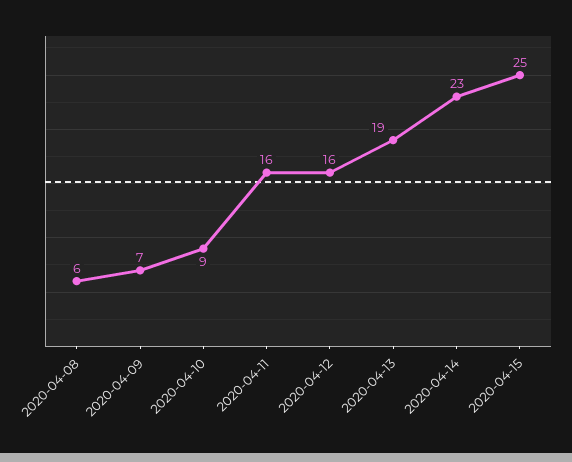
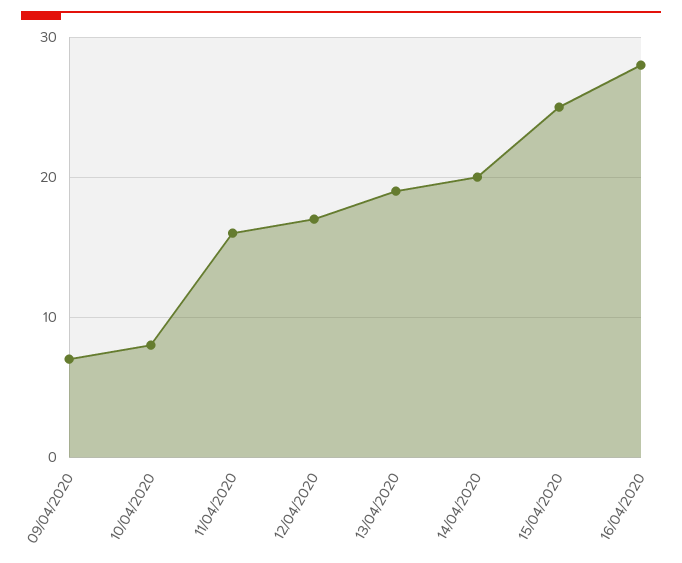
2020-04-08: 6 -> none
2020-04-10: 9 -> 8
2020-04-12: 16 -> 17
2020-04-14: 23 -> 20
16/04/2020: none -> 28

